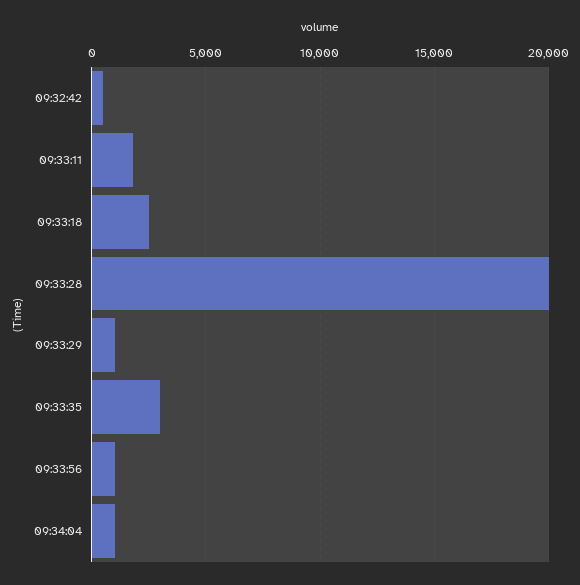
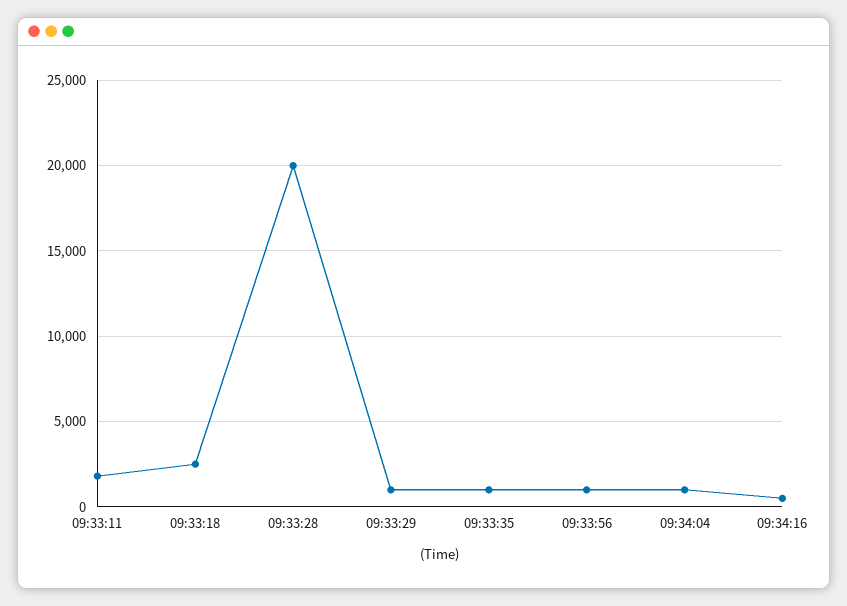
09:32:42: 500 -> none
09:33:35: 3000 -> 1000
09:34:16: none -> 500

